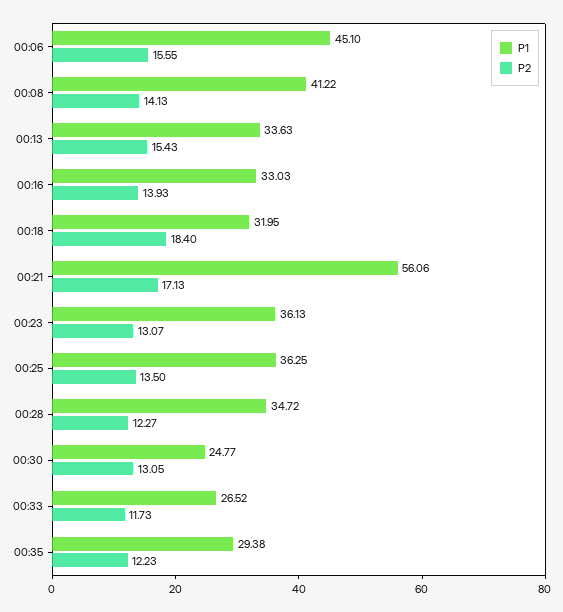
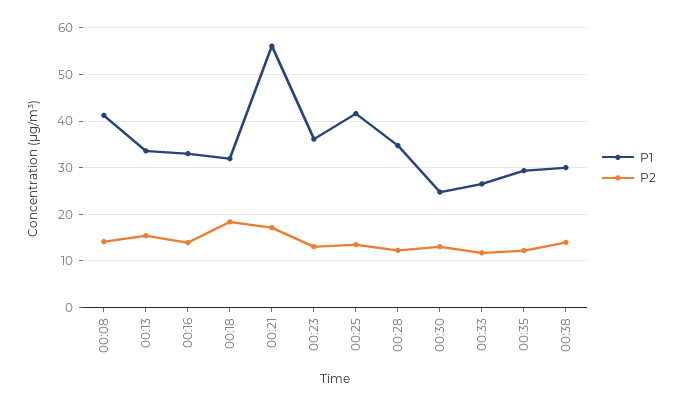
P1, 00:06: 45.1 -> none
P2, 00:06: 15.55 -> none
P1, 00:25: 36.25 -> 42
P1, 00:38: none -> 30
P2, 00:38: none -> 14

